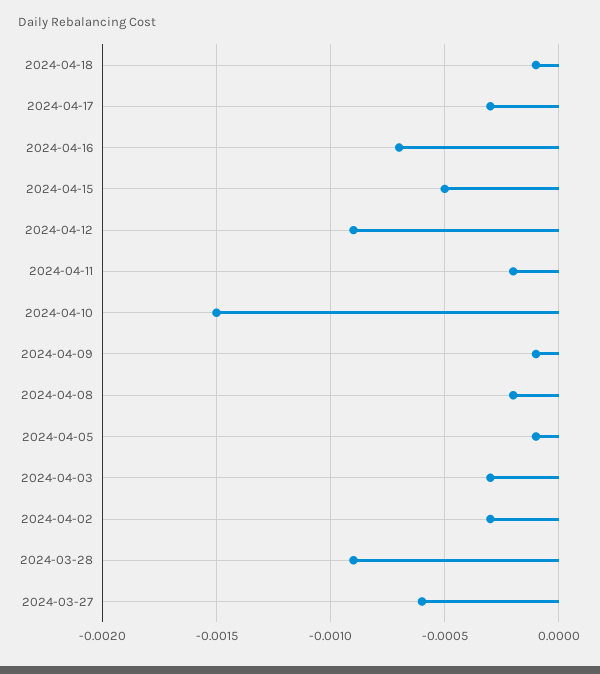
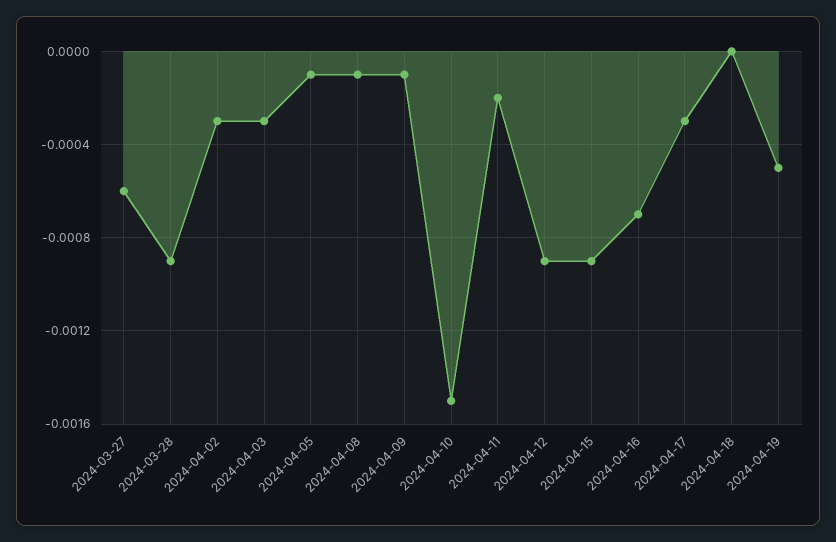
2024-04-18: -0.0001 -> 0
2024-04-15: -0.0005 -> -0.0009
2024-04-08: -0.0002 -> -0.0001
2024-04-19: none -> -0.0005

